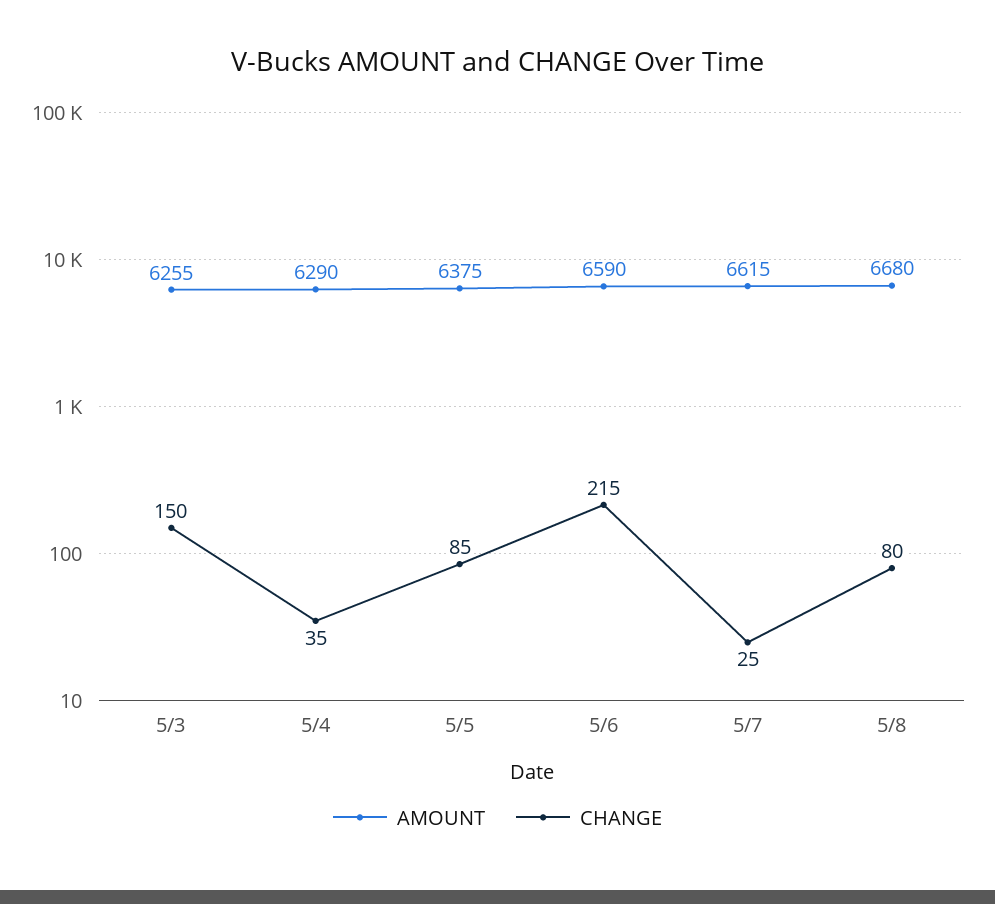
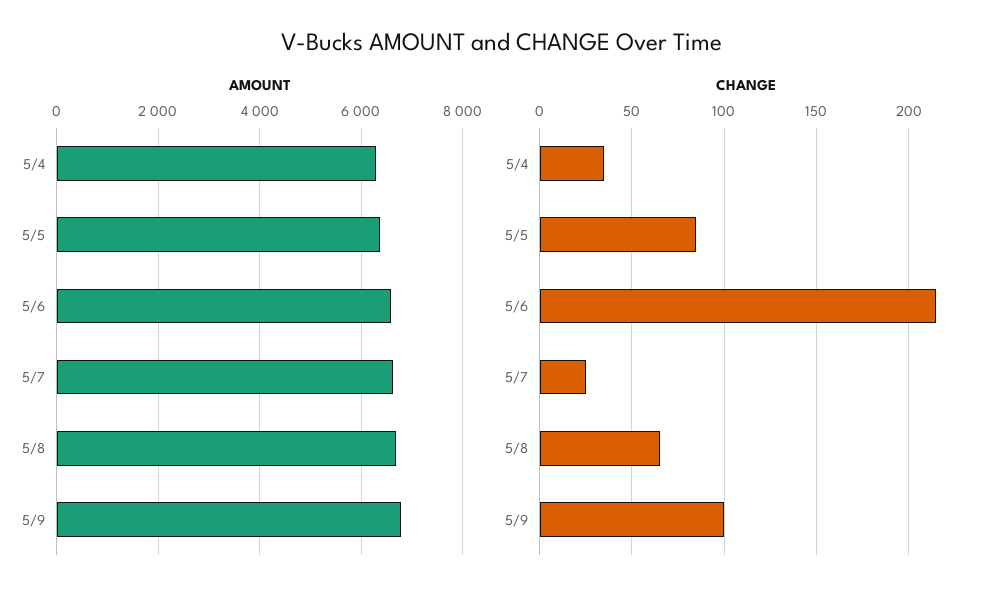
AMOUNT, 5/3: 6255 -> none
CHANGE, 5/3: 150 -> none
CHANGE, 5/8: 80 -> 65
AMOUNT, 5/9: none -> 6800
CHANGE, 5/9: none -> 100

